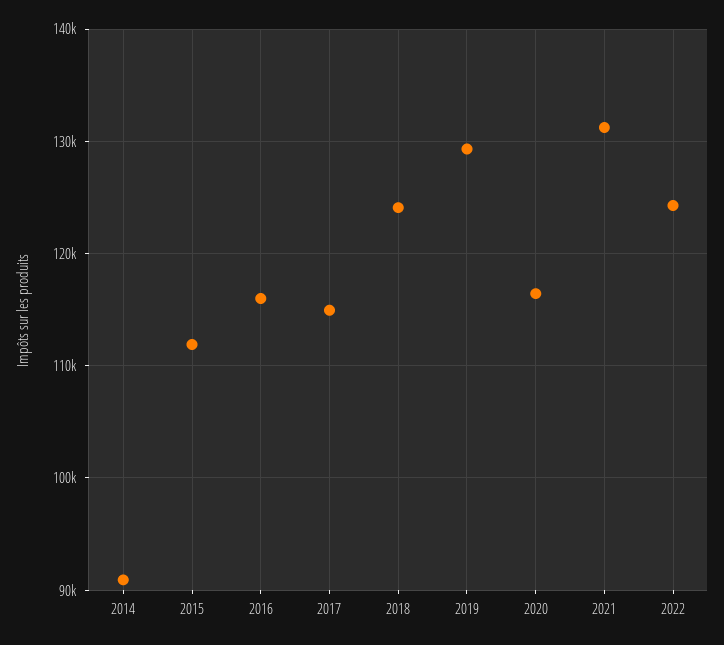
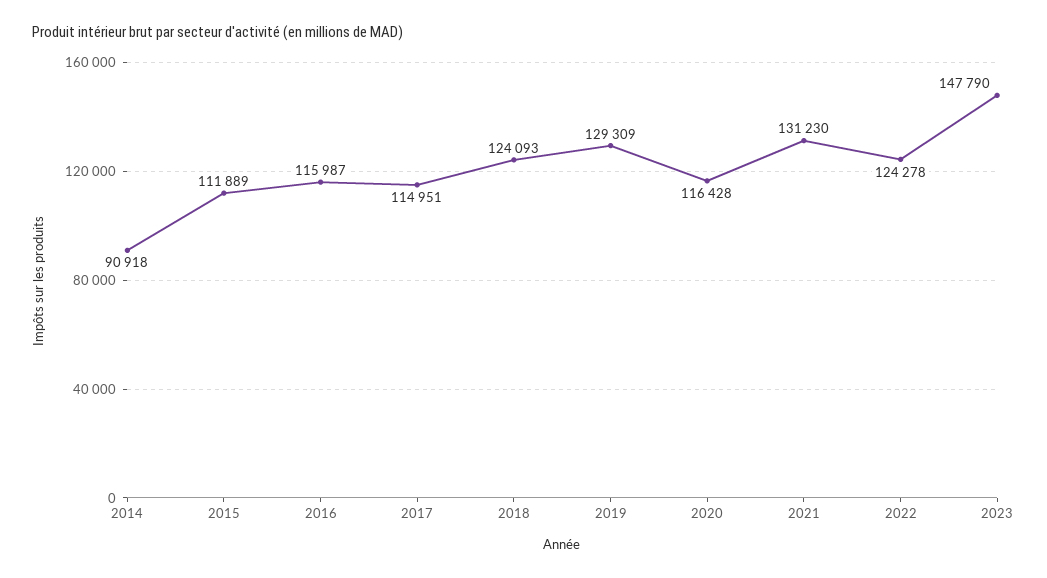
2023: none -> 147790

